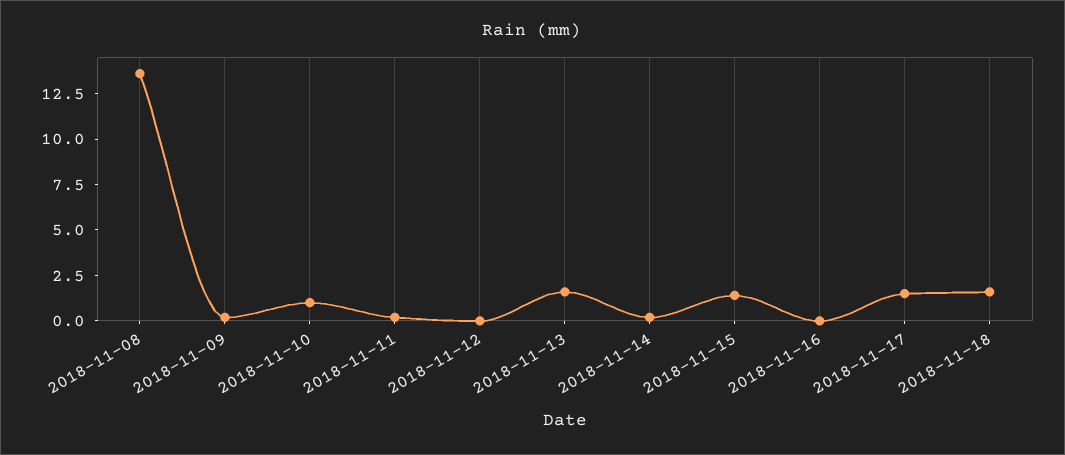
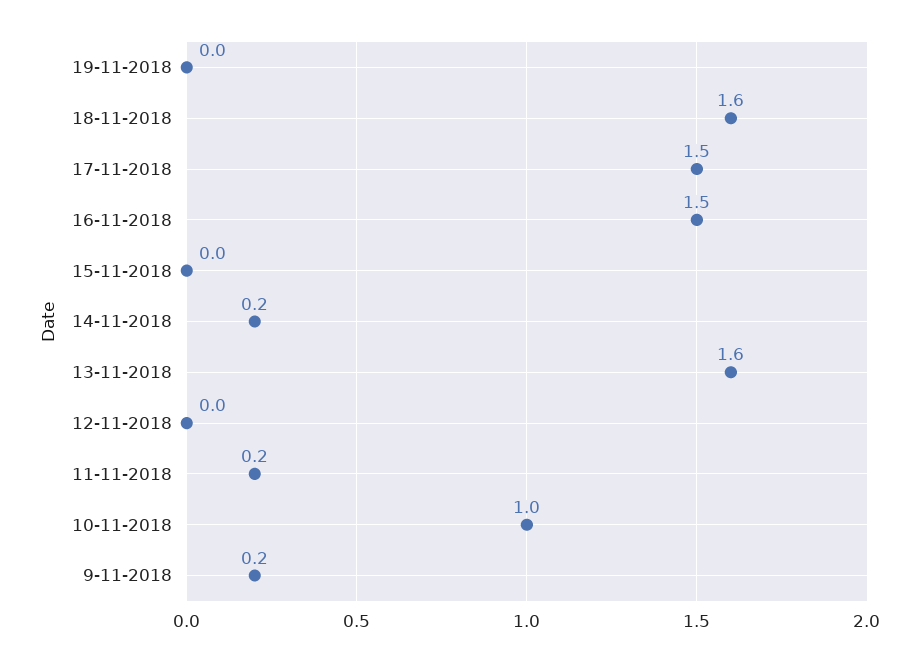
2018-11-08: 13.5 -> none
2018-11-15: 1.5 -> 0
2018-11-16: 0 -> 1.5
19-11-2018: none -> 0

